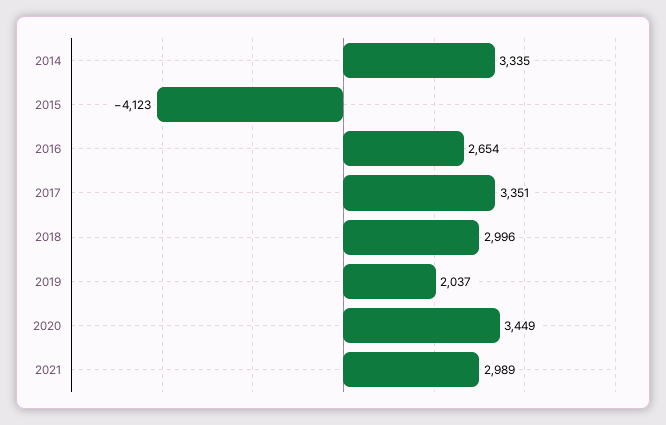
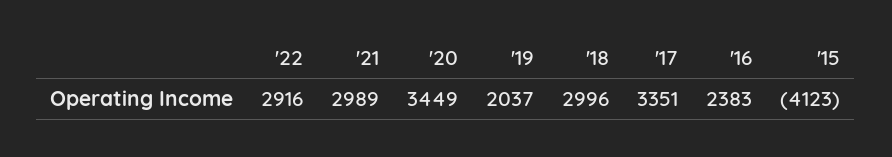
2014: 3335 -> none
2016: 2654 -> 2383
'22: none -> 2916

